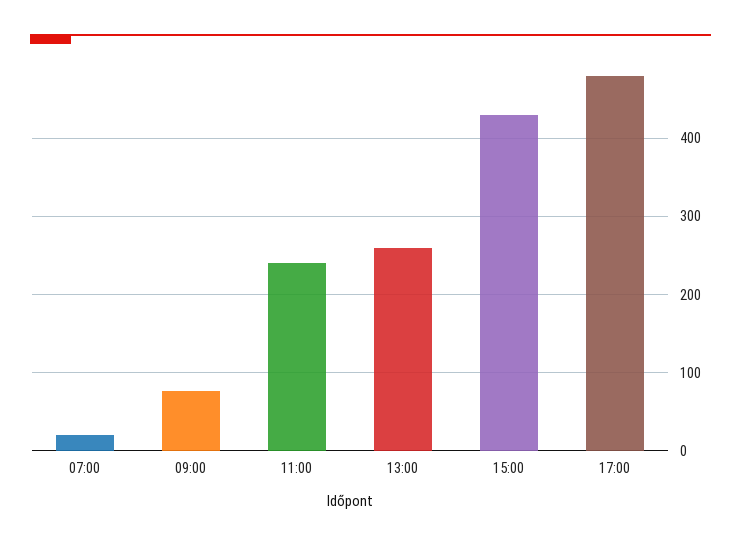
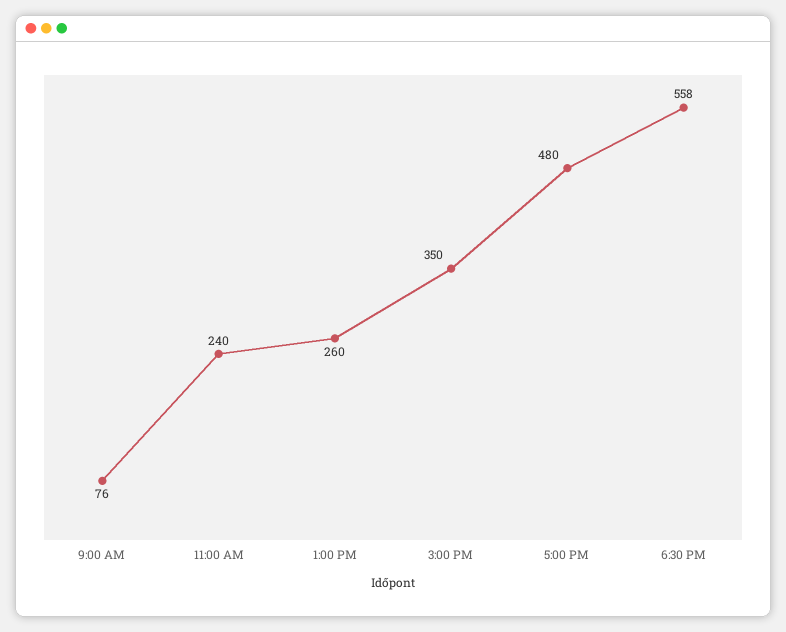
07:00: 20 -> none
15:00: 430 -> 350
6:30 PM: none -> 558

